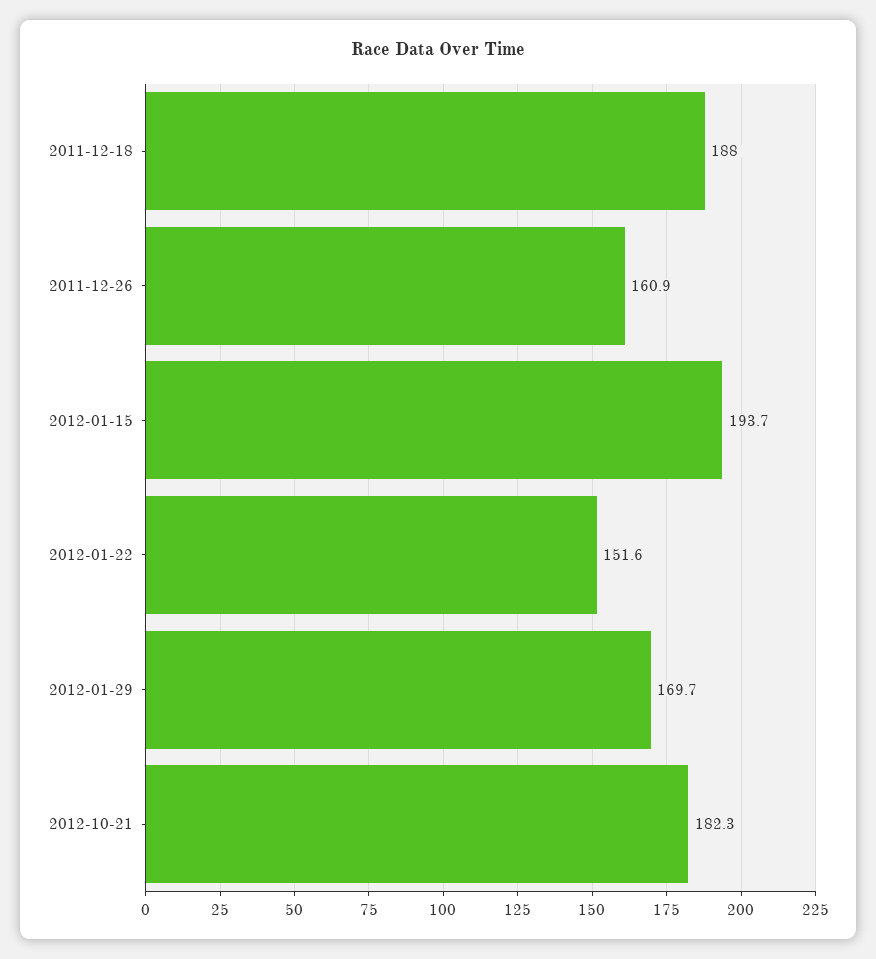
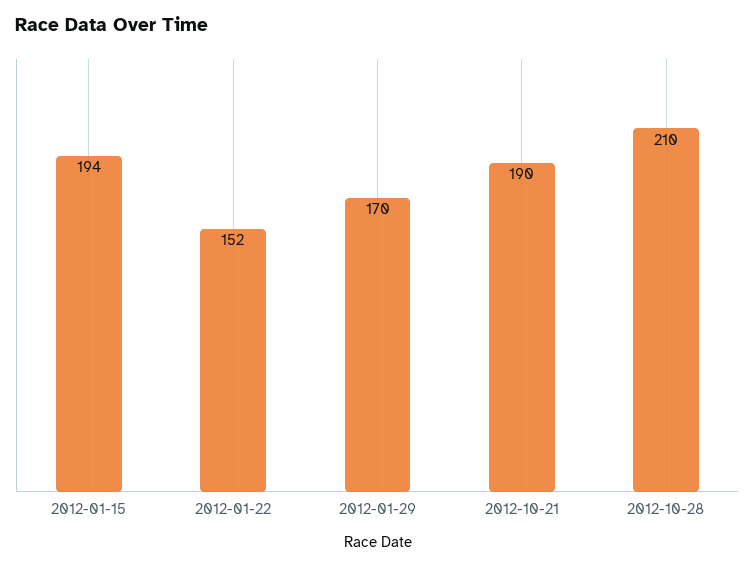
2011-12-18: 188 -> none
2011-12-26: 160.9 -> none
2012-10-21: 182.3 -> 190
2012-10-28: none -> 210

